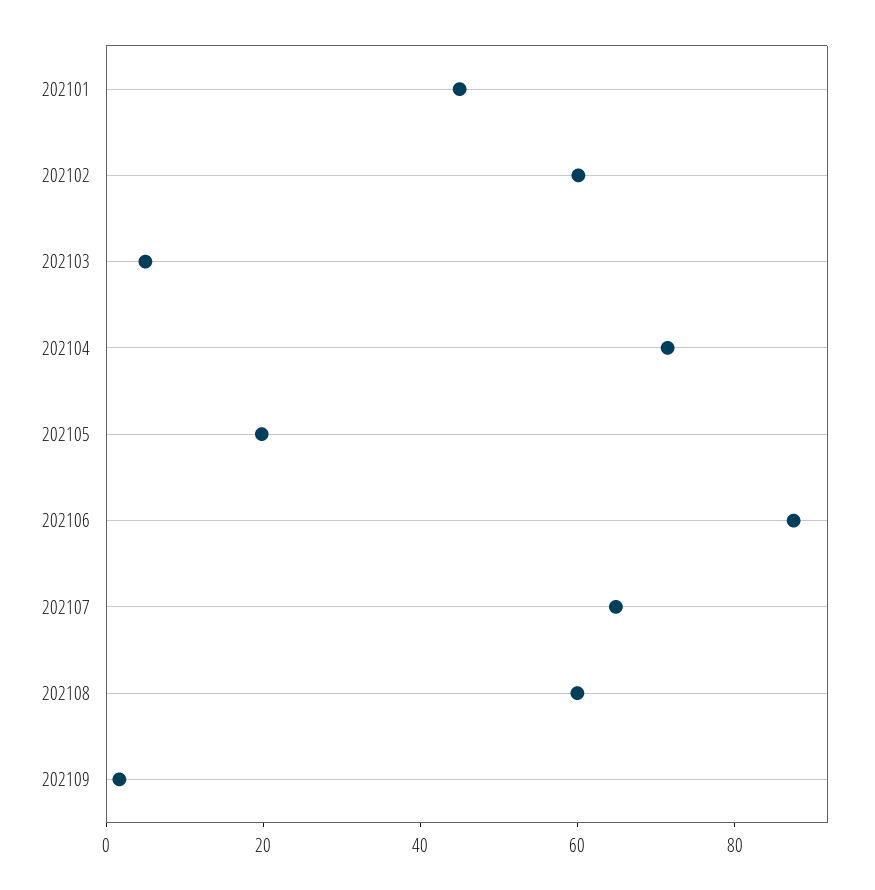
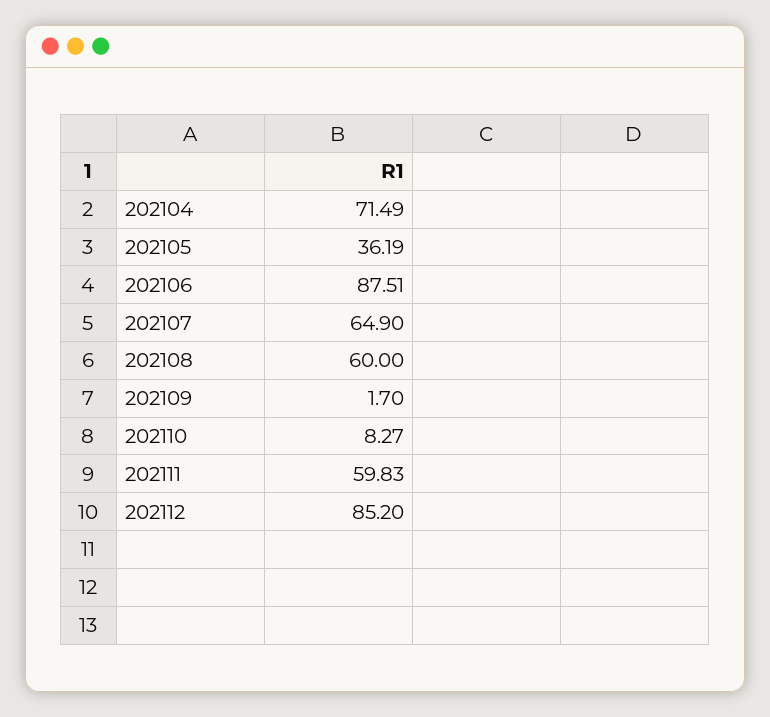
202101: 45 -> none
202102: 60 -> none
202103: 5 -> none
202105: 20 -> 36.19
202110: none -> 8.27
202111: none -> 59.83
202112: none -> 85.2

